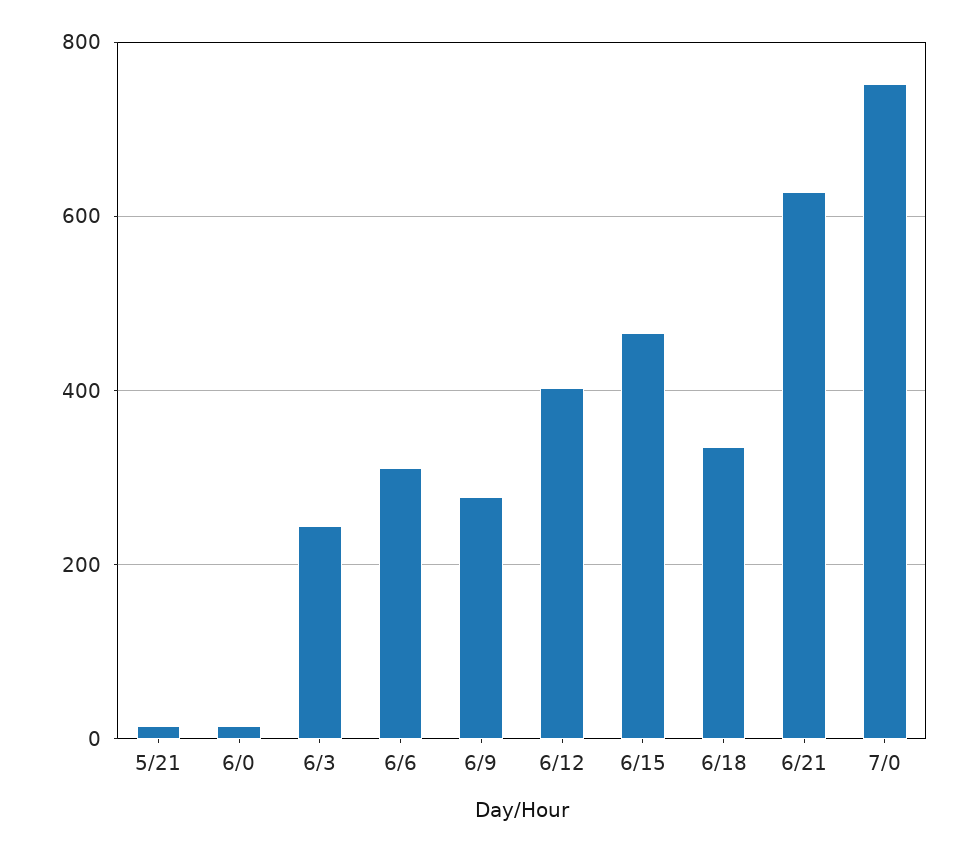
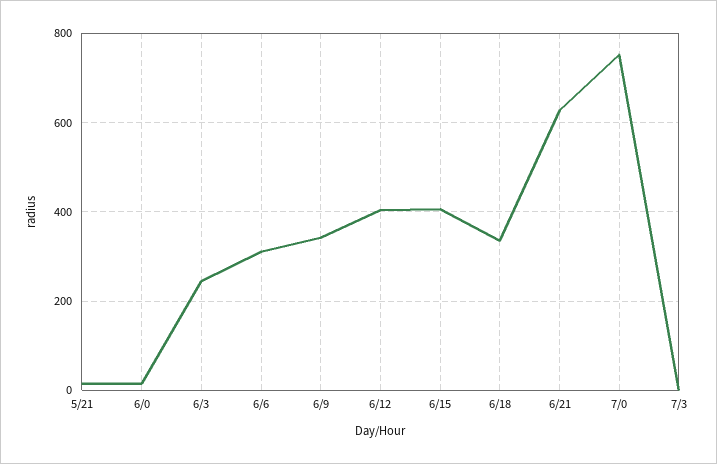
6/9: 280 -> 340
6/15: 460 -> 400
7/3: none -> 0

